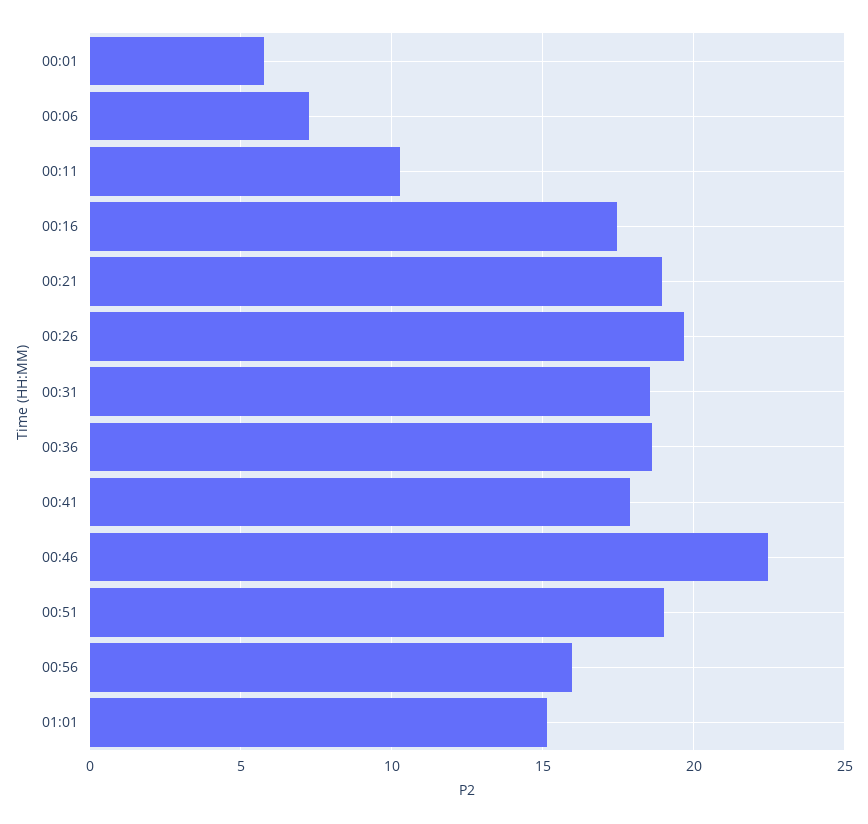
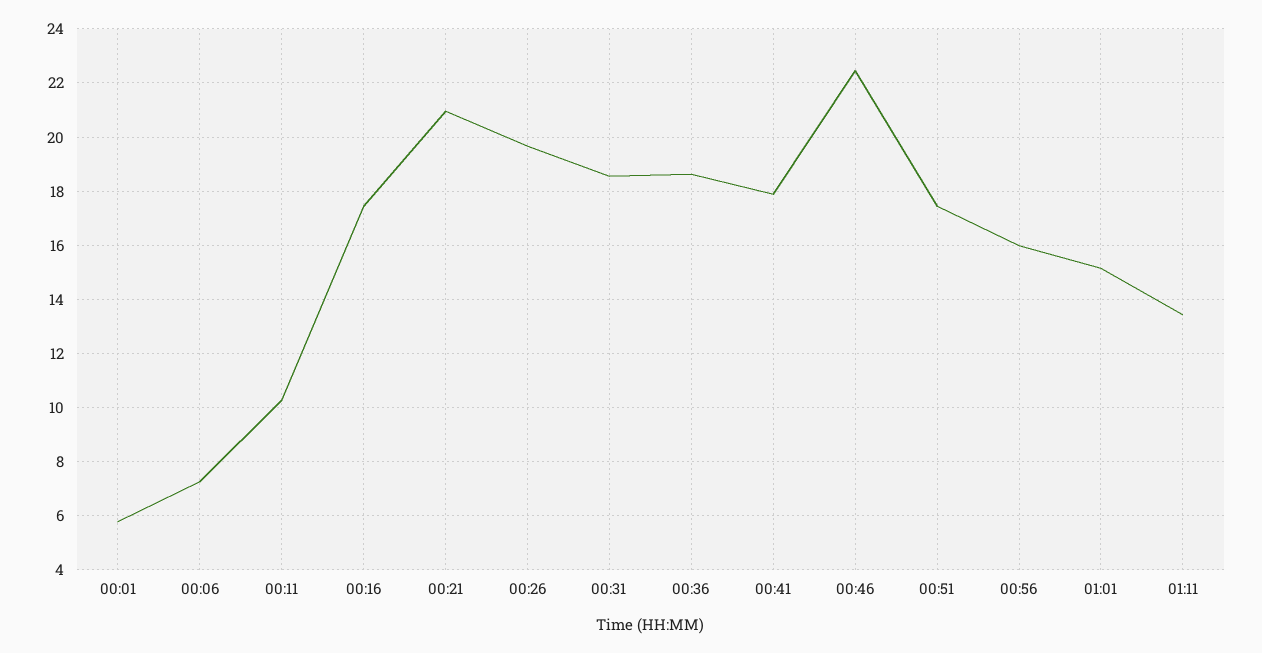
00:21: 19 -> 21
00:51: 19 -> 17.5
01:11: none -> 13.5

